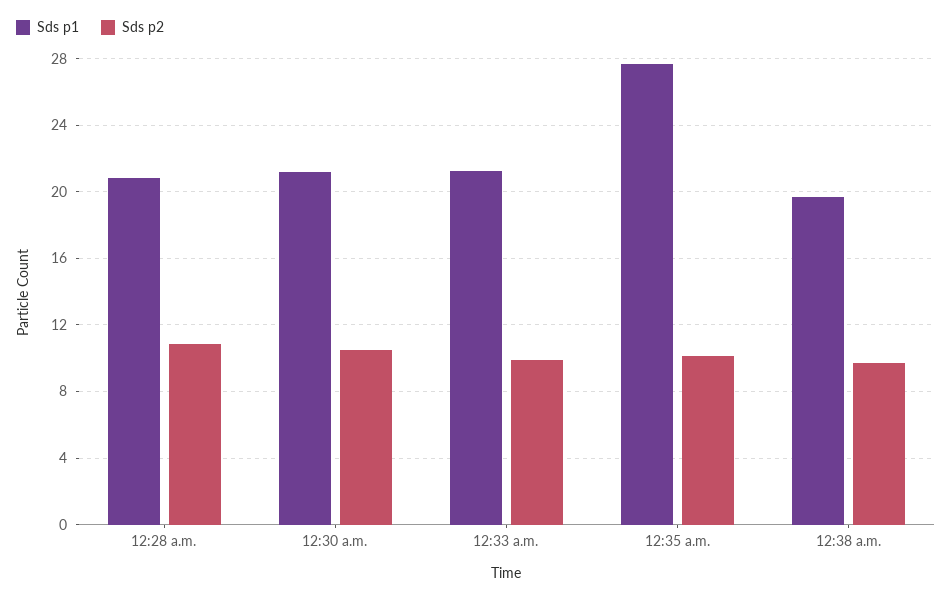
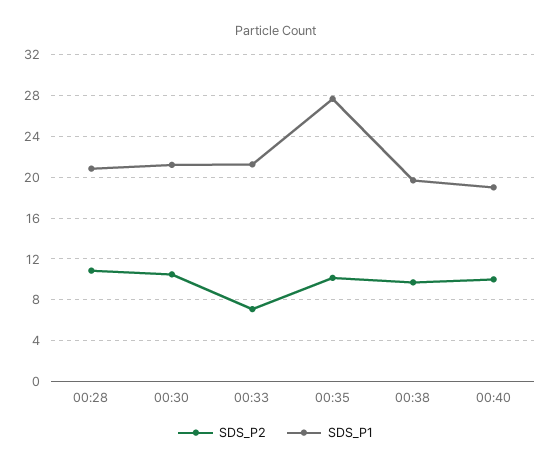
Sds p2, 12:33 a.m.: 10 -> 7
Sds p2, 00:40: none -> 10
Sds p1, 00:40: none -> 19

